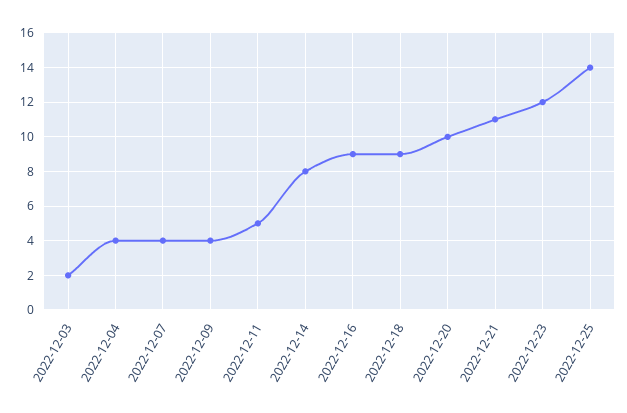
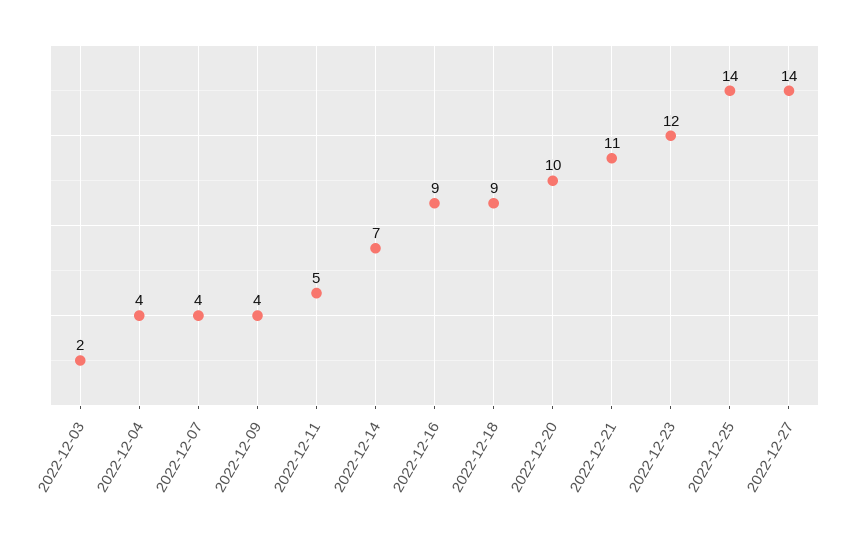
2022-12-14: 8 -> 7
2022-12-27: none -> 14

